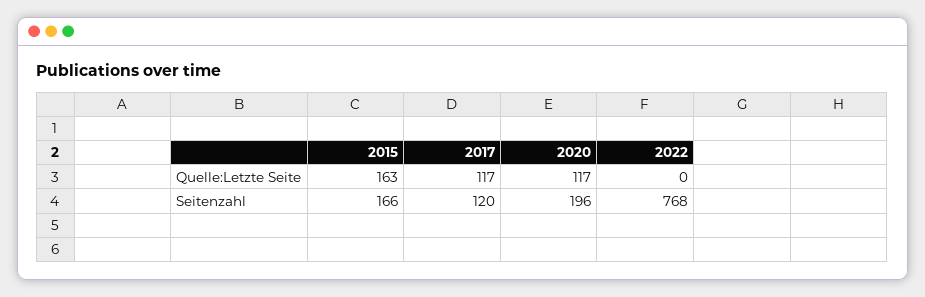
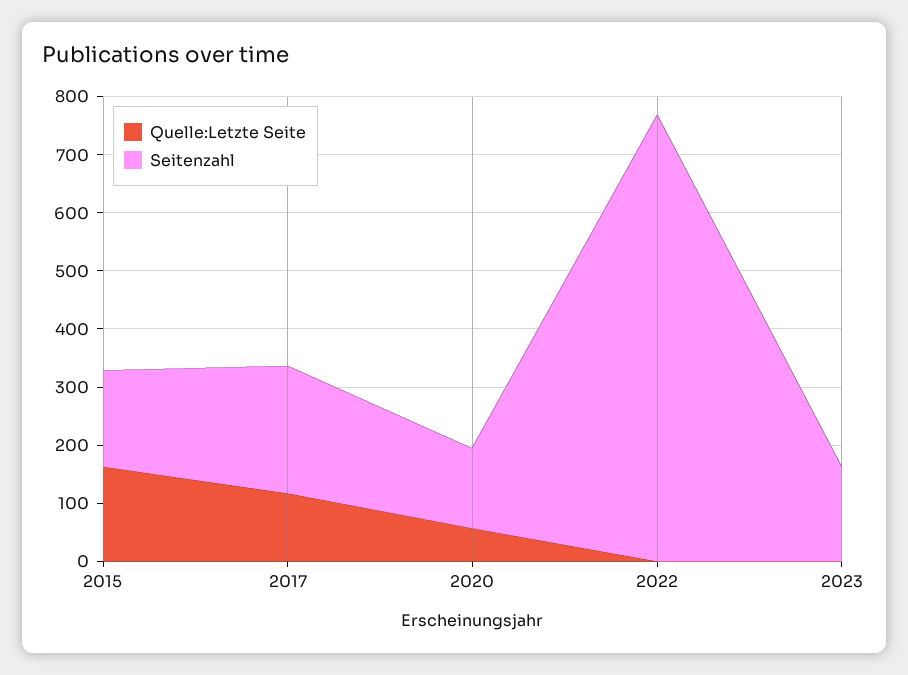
Quelle:Letzte Seite, 2020: 117 -> 60
Seitenzahl, 2017: 120 -> 220
Seitenzahl, 2020: 196 -> 140
Quelle:Letzte Seite, 2023: none -> 0
Seitenzahl, 2023: none -> 160

